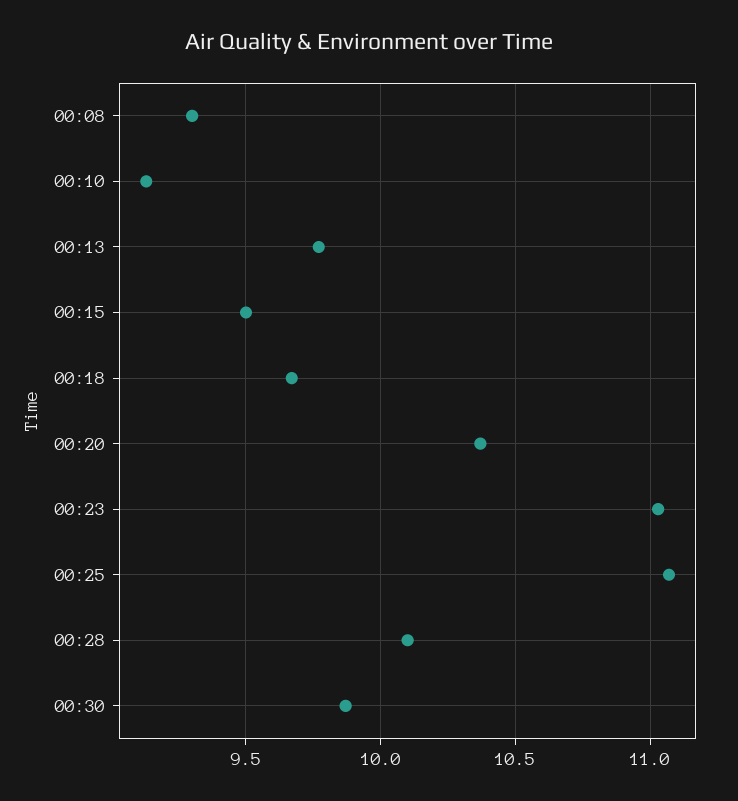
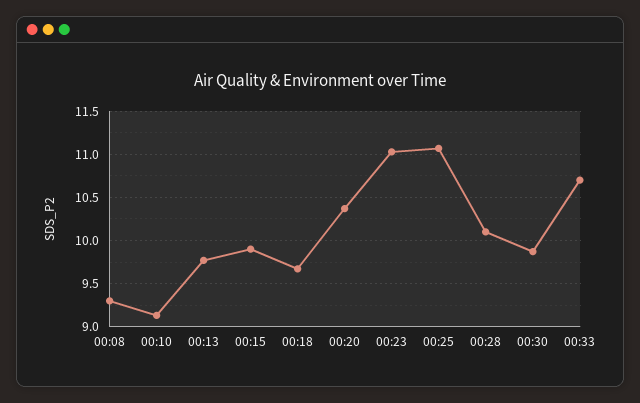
00:15: 9.5 -> 9.9
00:33: none -> 10.7

